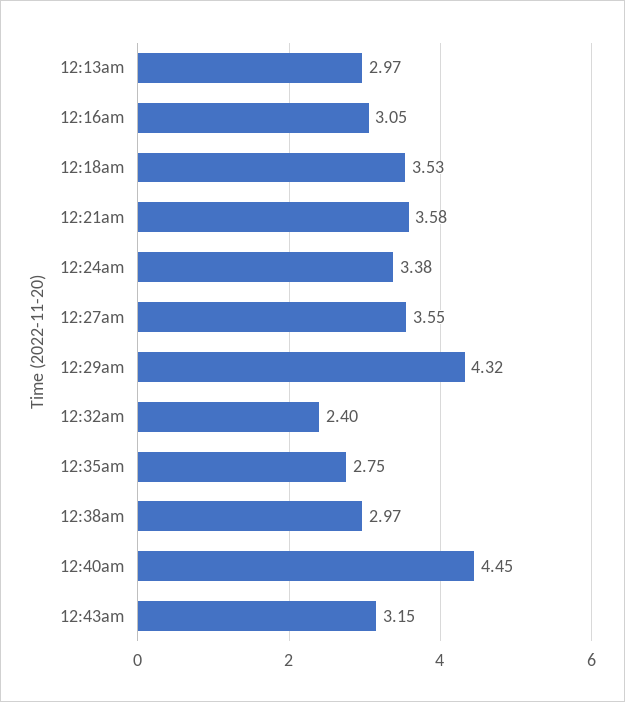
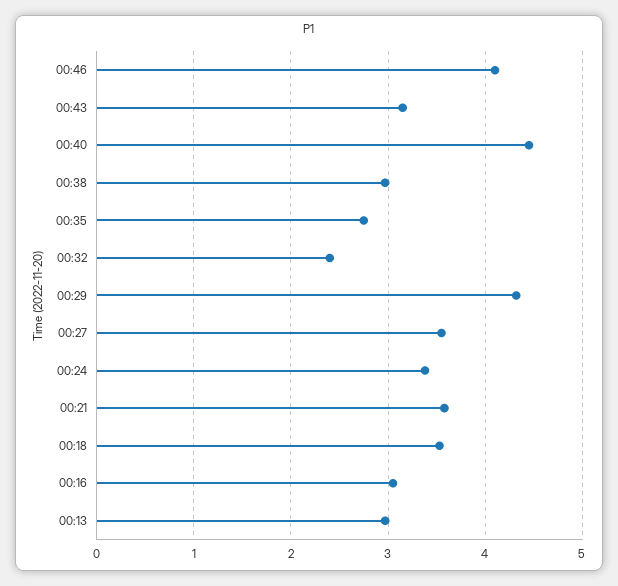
00:46: none -> 4.1

